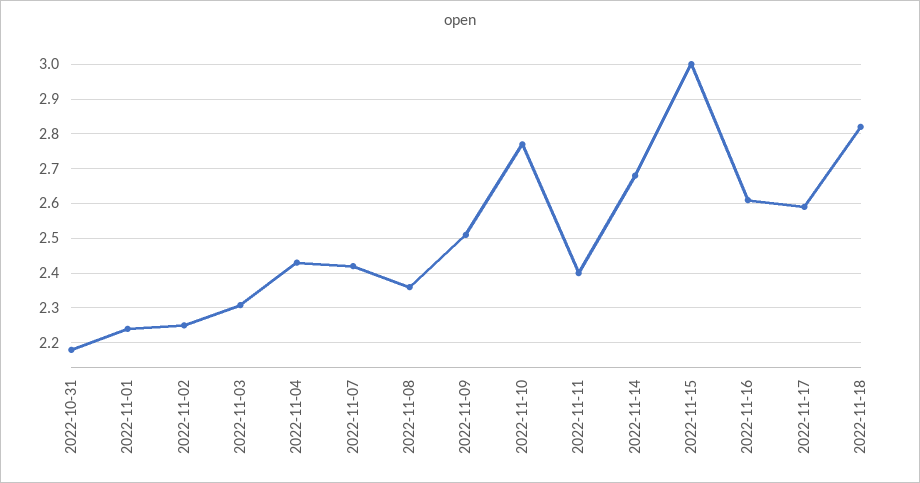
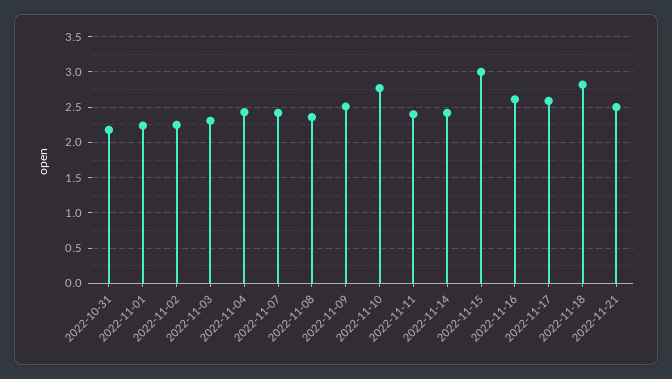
2022-11-14: 2.68 -> 2.4
2022-11-21: none -> 2.5

